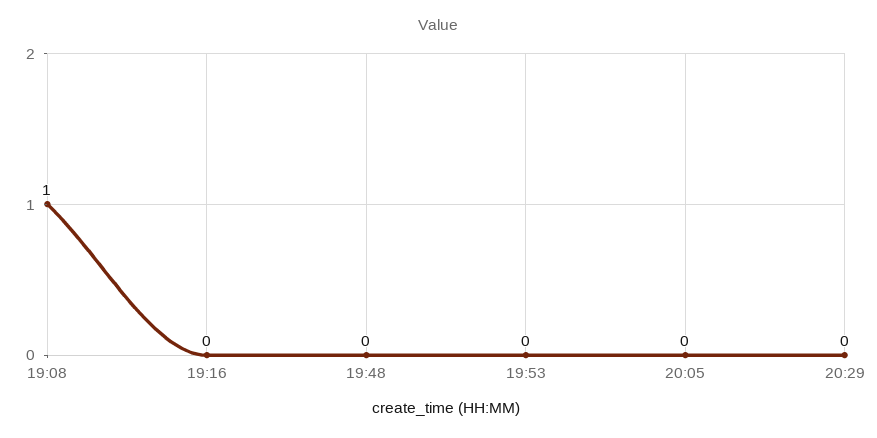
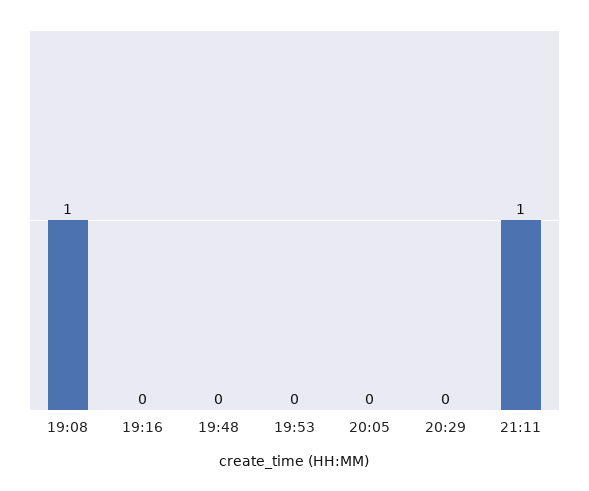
21:11: none -> 1

